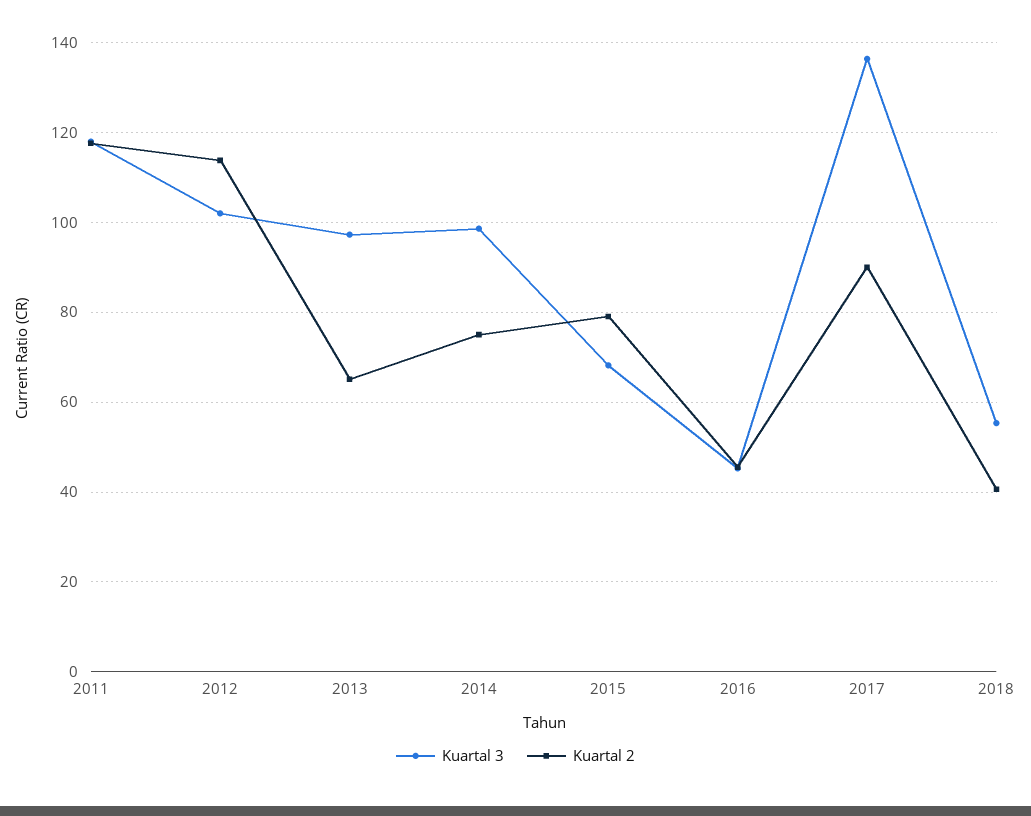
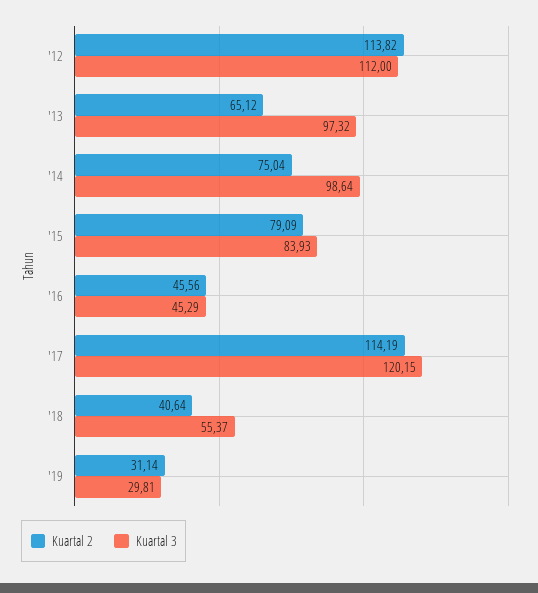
Kuartal 3, 2011: 118 -> none
Kuartal 2, 2011: 118 -> none
Kuartal 3, 2012: 102 -> 112
Kuartal 3, 2015: 68 -> 83.93
Kuartal 3, 2017: 136 -> 120.15
Kuartal 2, 2017: 90 -> 114.19
Kuartal 2, '19: none -> 31.14
Kuartal 3, '19: none -> 29.81

